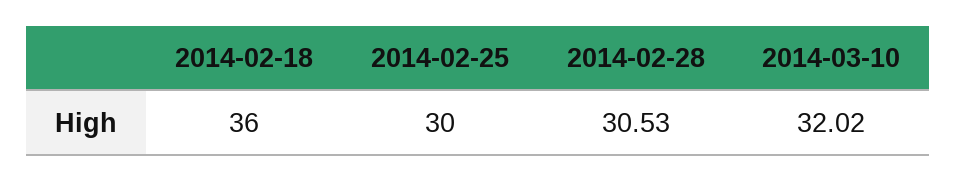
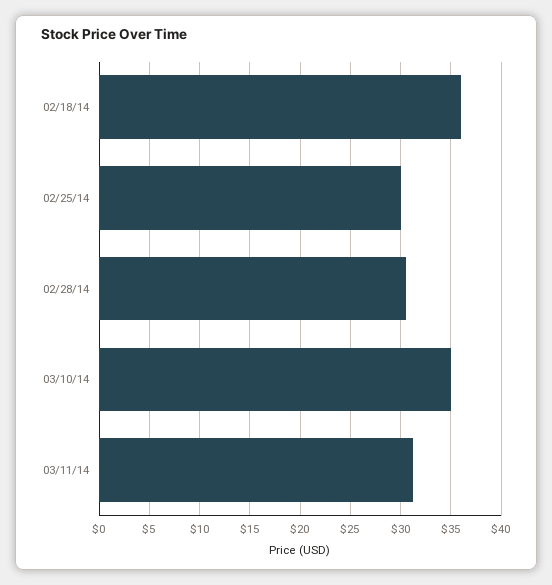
2014-03-10: 32.02 -> 35
03/11/14: none -> 31

